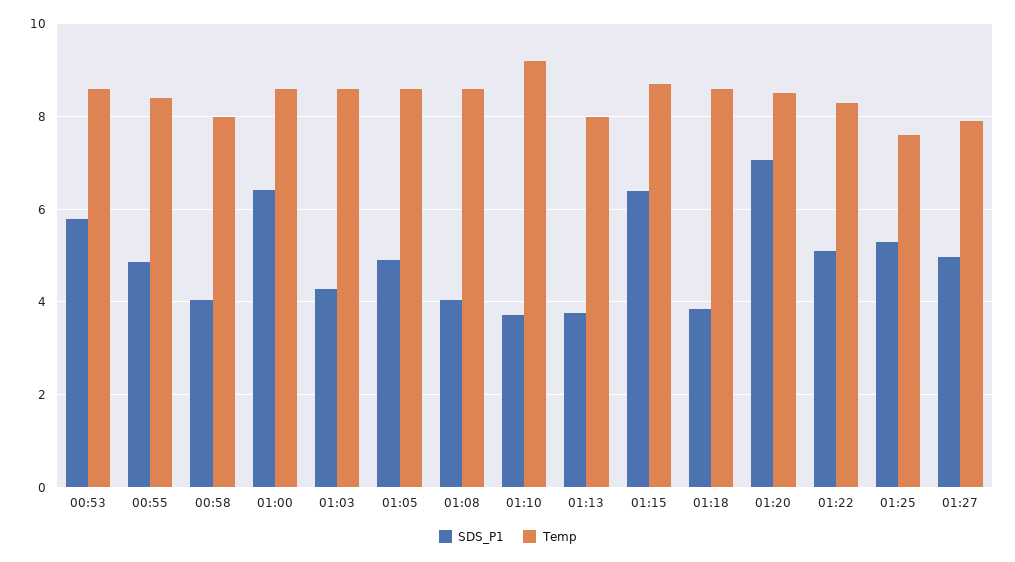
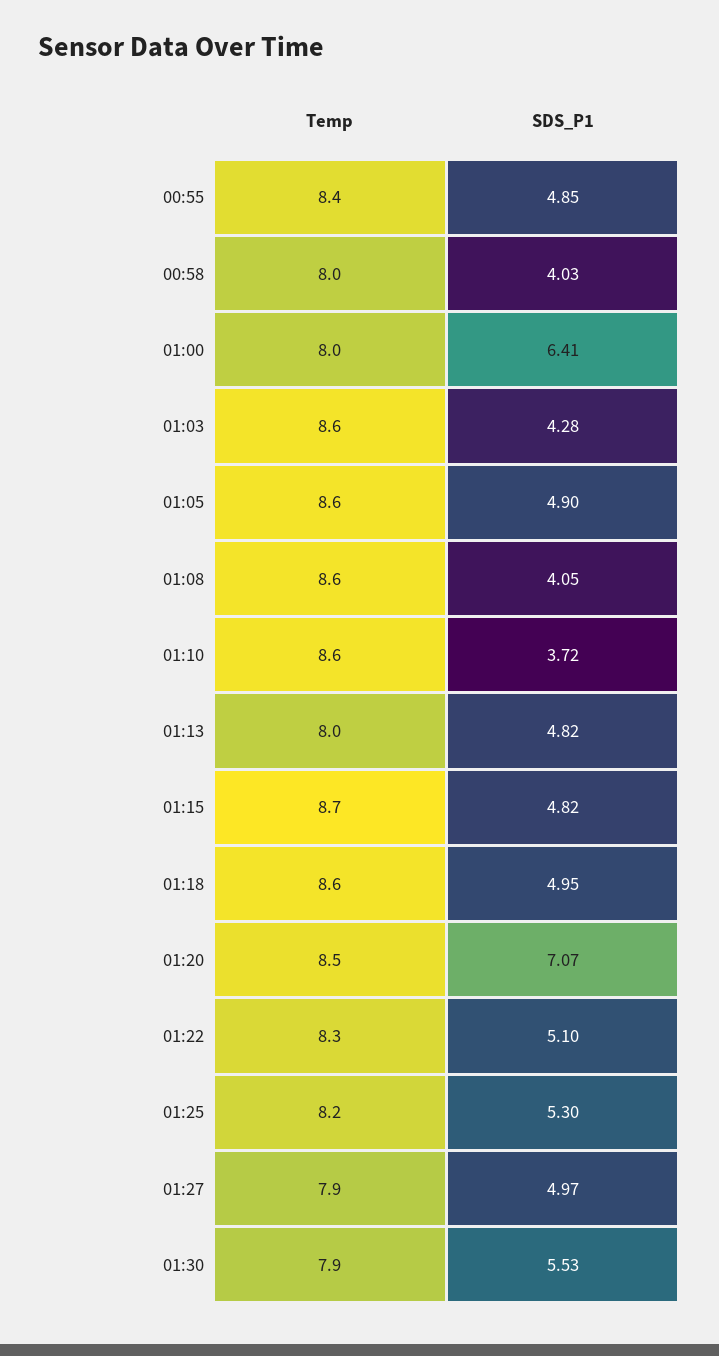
SDS_P1, 00:53: 5.8 -> none
Temp, 00:53: 8.6 -> none
Temp, 01:00: 8.6 -> 8
Temp, 01:10: 9.2 -> 8.6
SDS_P1, 01:13: 3.8 -> 4.82
SDS_P1, 01:15: 6.4 -> 4.82
SDS_P1, 01:18: 3.8 -> 4.95
Temp, 01:25: 7.6 -> 8.2
Temp, 01:30: none -> 7.9
SDS_P1, 01:30: none -> 5.53

